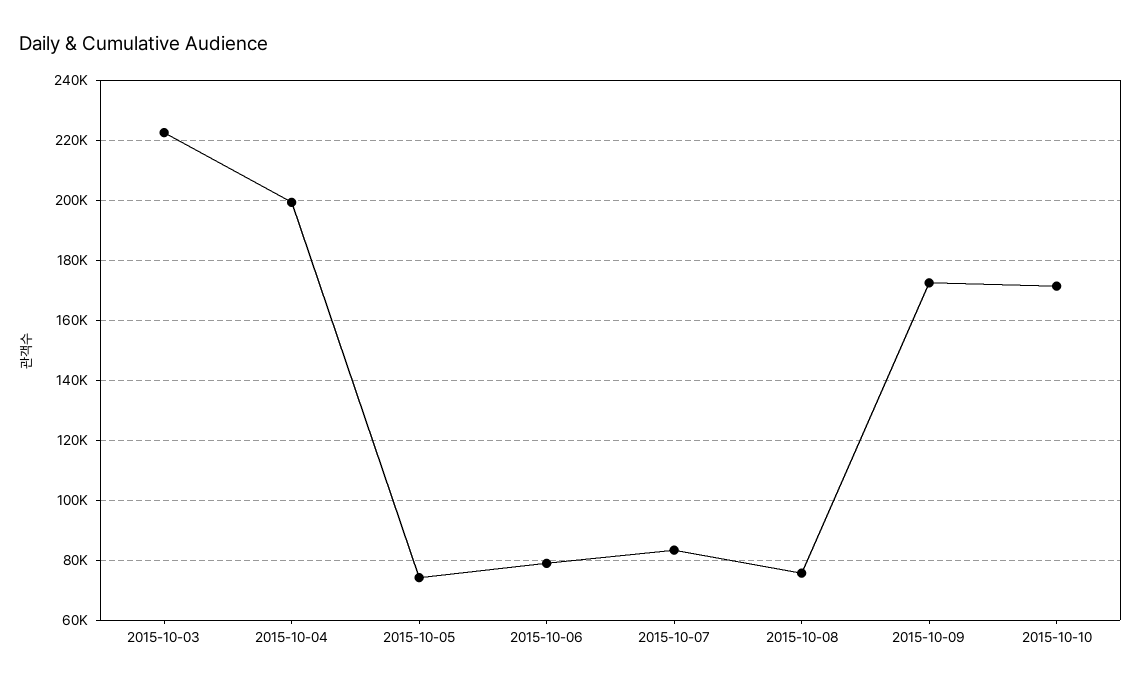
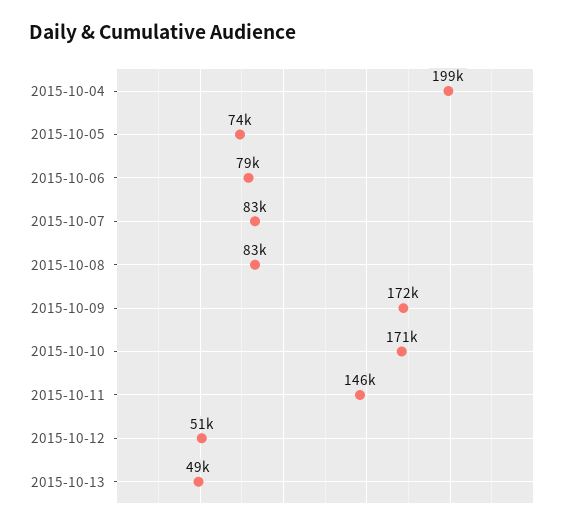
2015-10-03: 222500 -> none
2015-10-08: 75000 -> 83000
2015-10-11: none -> 146000
2015-10-12: none -> 51000
2015-10-13: none -> 49000

